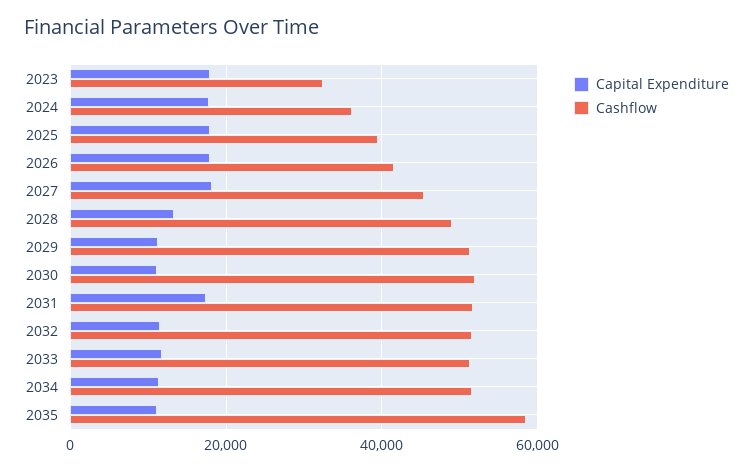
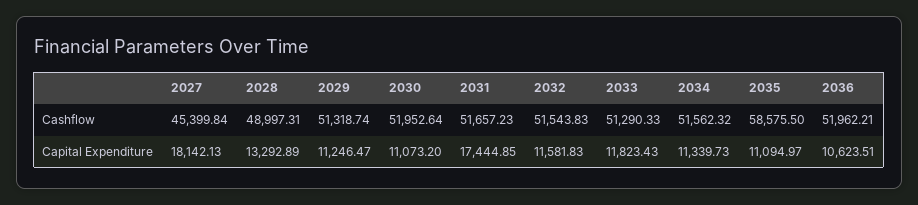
Capital Expenditure, 2023: 18000 -> none
Cashflow, 2023: 32000 -> none
Capital Expenditure, 2024: 18000 -> none
Cashflow, 2024: 36000 -> none
Capital Expenditure, 2025: 18000 -> none
Cashflow, 2025: 40000 -> none
Capital Expenditure, 2026: 18000 -> none
Cashflow, 2026: 42000 -> none
Cashflow, 2036: none -> 51962.21
Capital Expenditure, 2036: none -> 10623.51

